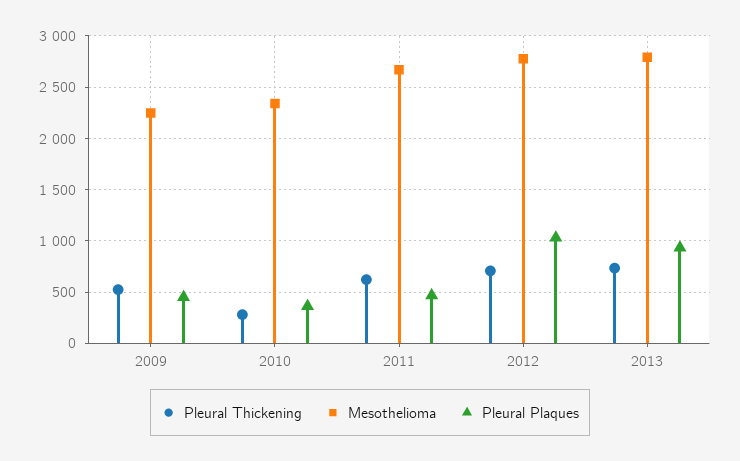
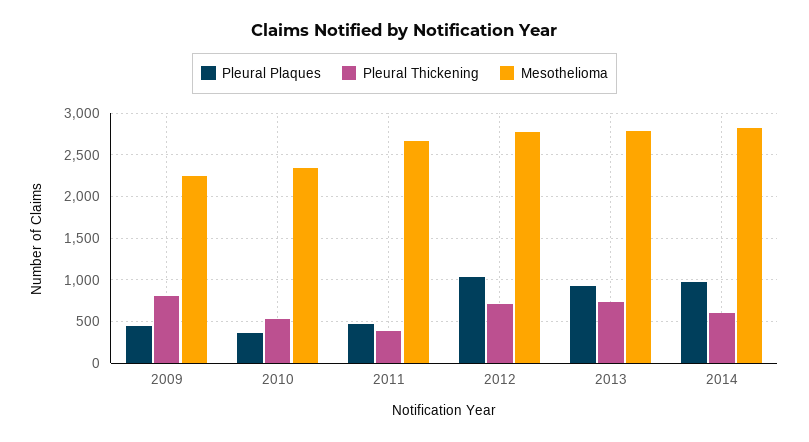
Pleural Thickening, 2009: 500 -> 800
Pleural Thickening, 2010: 300 -> 500
Pleural Thickening, 2011: 600 -> 400
Pleural Plaques, 2014: none -> 1000
Pleural Thickening, 2014: none -> 600
Mesothelioma, 2014: none -> 2800

